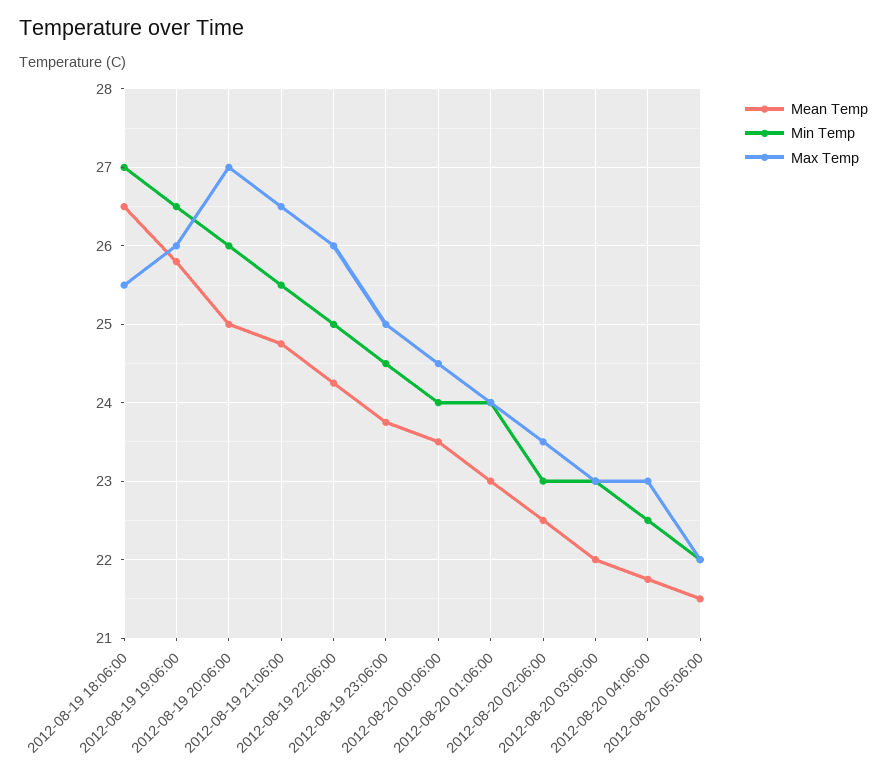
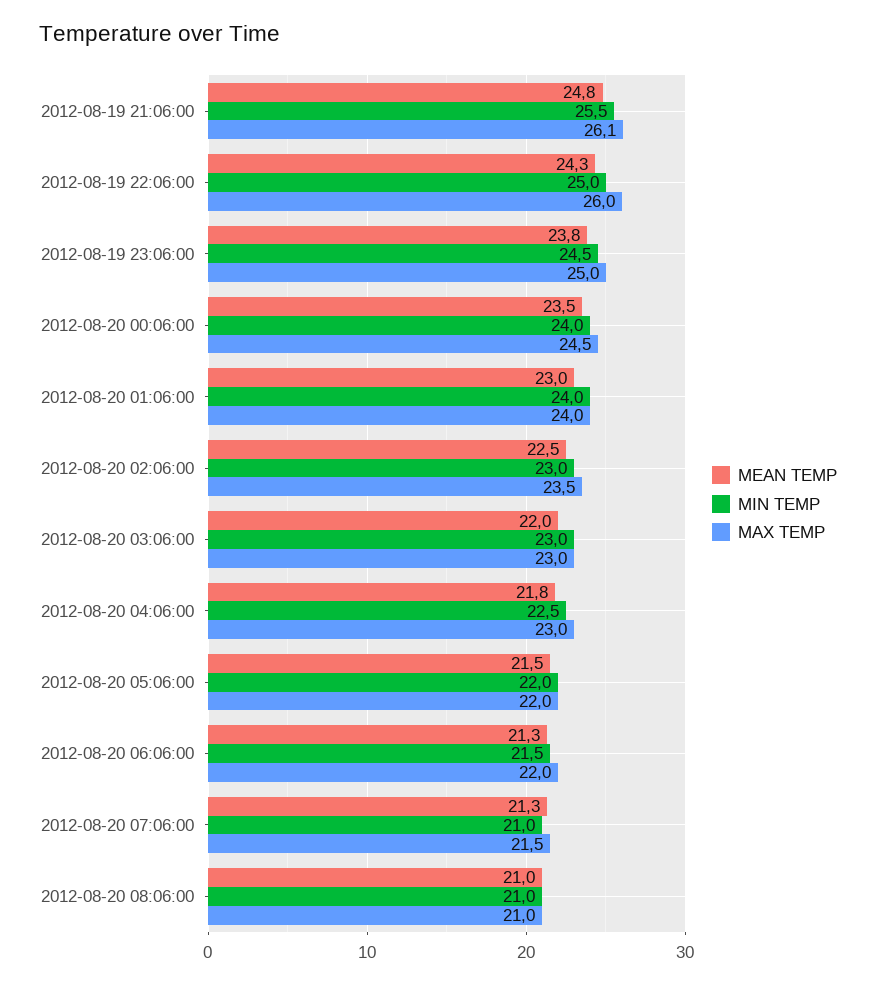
Mean Temp, 2012-08-19 18:06:00: 26.5 -> none
Min Temp, 2012-08-19 18:06:00: 27 -> none
Max Temp, 2012-08-19 18:06:00: 25.5 -> none
Mean Temp, 2012-08-19 19:06:00: 25.8 -> none
Min Temp, 2012-08-19 19:06:00: 26.5 -> none
Max Temp, 2012-08-19 19:06:00: 26 -> none
Mean Temp, 2012-08-19 20:06:00: 25 -> none
Min Temp, 2012-08-19 20:06:00: 26 -> none
Max Temp, 2012-08-19 20:06:00: 27 -> none
Max Temp, 2012-08-19 21:06:00: 26.5 -> 26.1
Mean Temp, 2012-08-20 06:06:00: none -> 21.3
Min Temp, 2012-08-20 06:06:00: none -> 21.5
Max Temp, 2012-08-20 06:06:00: none -> 22
Mean Temp, 2012-08-20 07:06:00: none -> 21.3
Min Temp, 2012-08-20 07:06:00: none -> 21
Max Temp, 2012-08-20 07:06:00: none -> 21.5
Mean Temp, 2012-08-20 08:06:00: none -> 21
Min Temp, 2012-08-20 08:06:00: none -> 21
Max Temp, 2012-08-20 08:06:00: none -> 21

